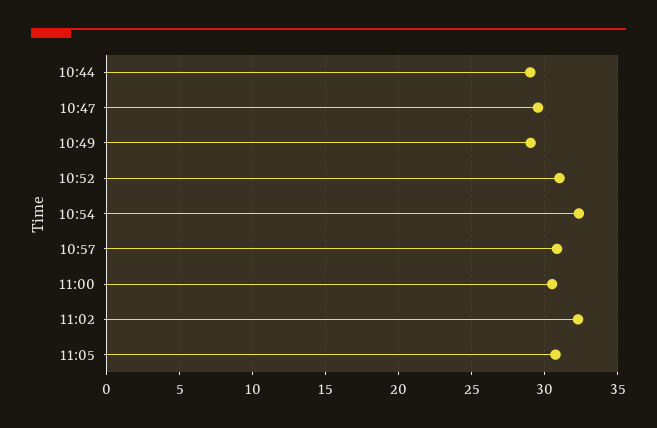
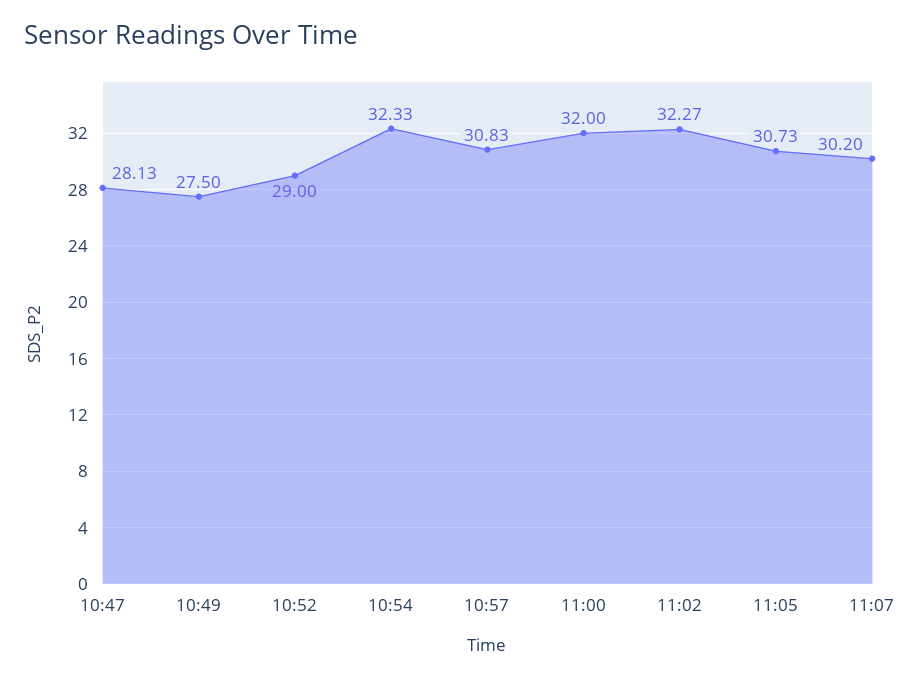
10:44: 29 -> none
10:47: 29.5 -> 28.13
10:49: 29 -> 27.5
10:52: 31 -> 29
11:00: 30.5 -> 32
11:07: none -> 30.2

